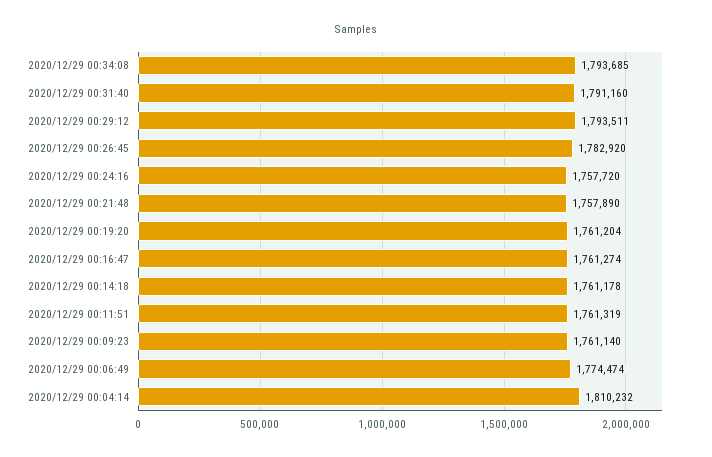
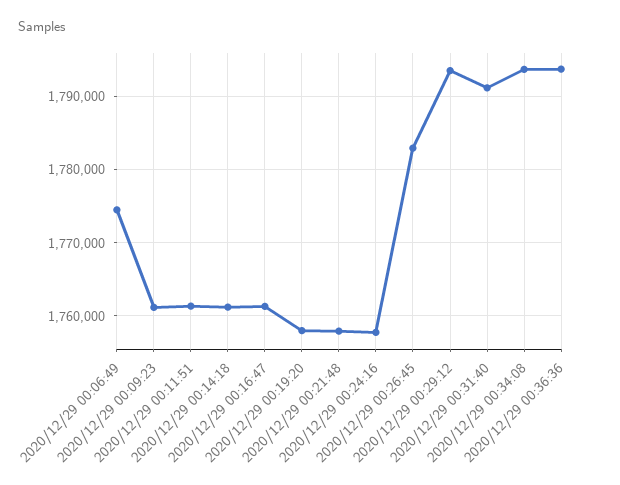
2020/12/29 00:19:20: 1761204 -> 1758000
2020/12/29 00:04:14: 1810232 -> none
2020/12/29 00:36:36: none -> 1794000

